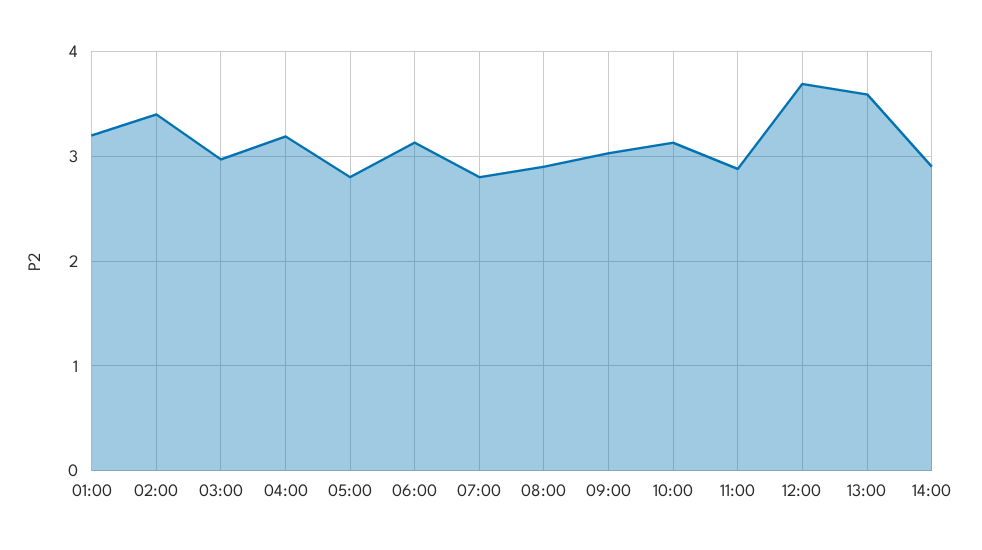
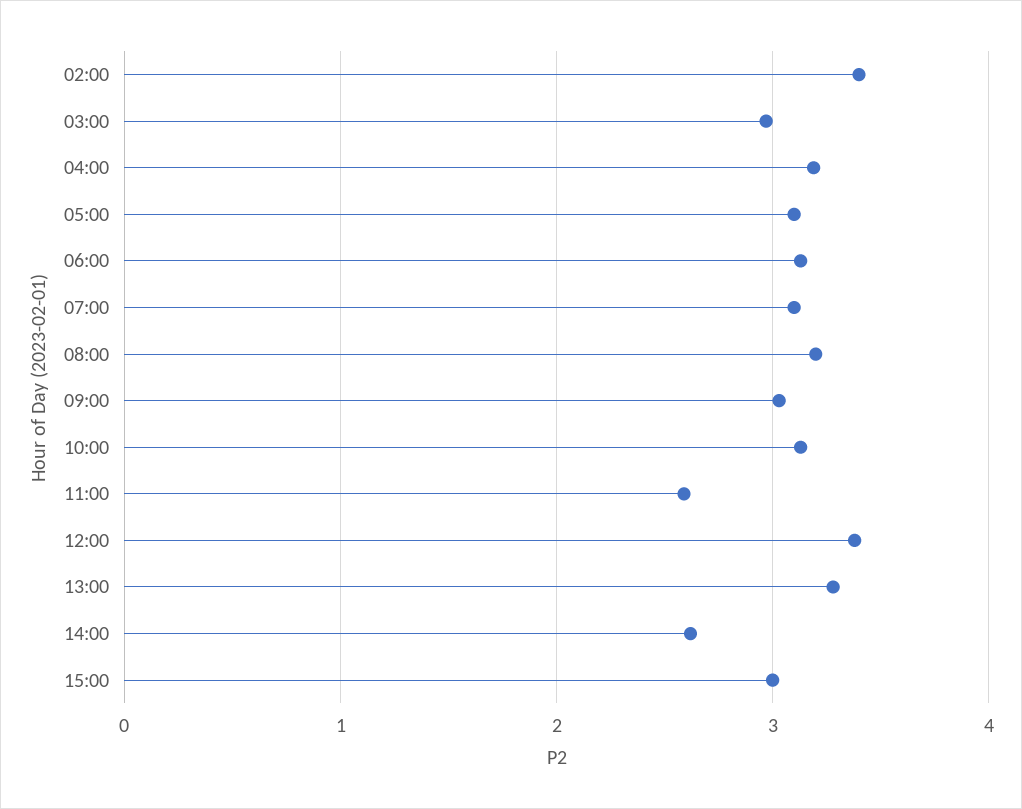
01:00: 3.2 -> none
05:00: 2.8 -> 3.1
07:00: 2.8 -> 3.1
08:00: 2.9 -> 3.2
11:00: 2.9 -> 2.6
12:00: 3.7 -> 3.4
13:00: 3.6 -> 3.3
14:00: 2.9 -> 2.6
15:00: none -> 3

